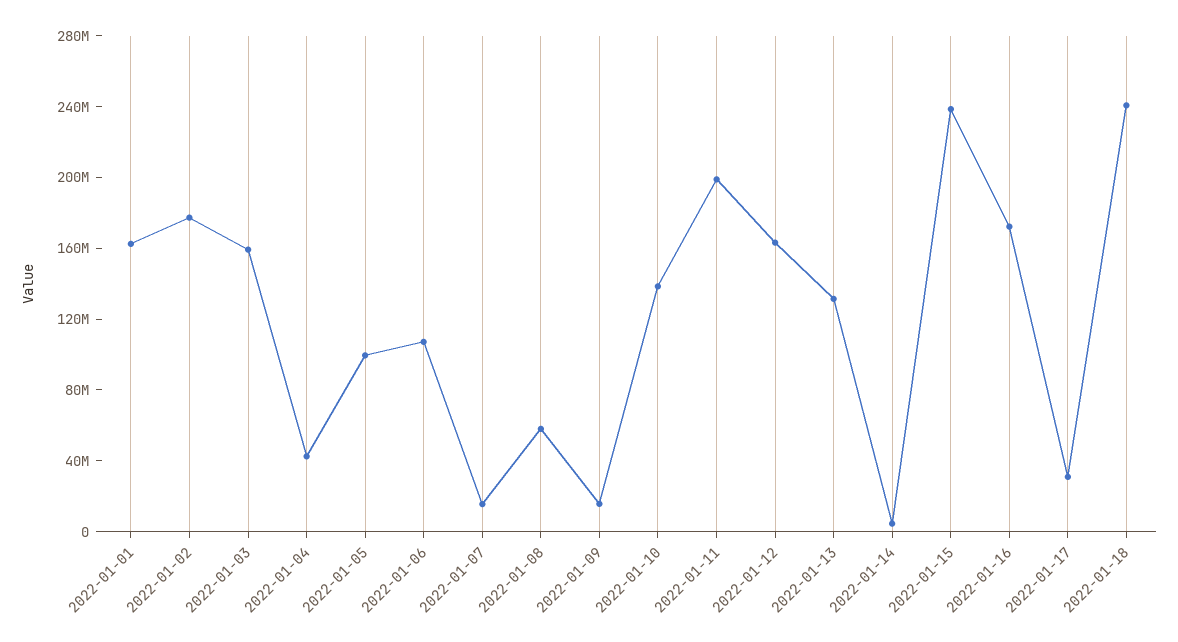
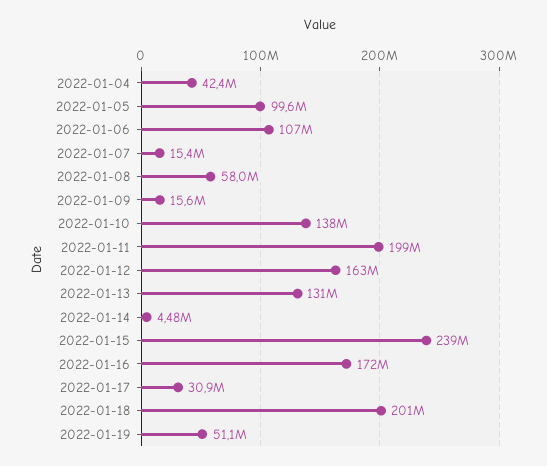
2022-01-01: 160000000 -> none
2022-01-02: 180000000 -> none
2022-01-03: 160000000 -> none
2022-01-18: 240000000 -> 201000000
2022-01-19: none -> 51100000

